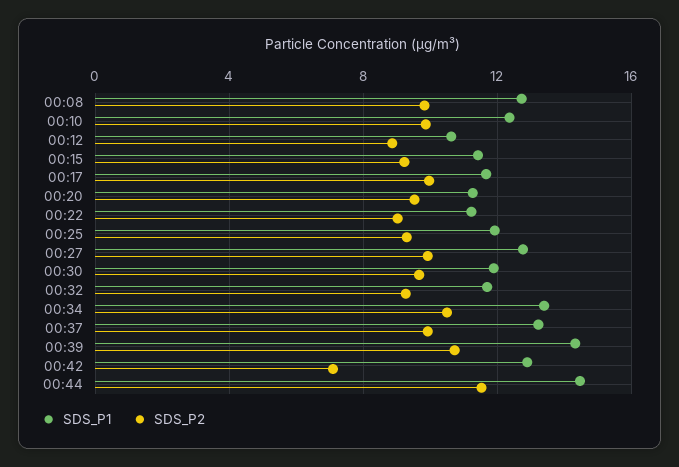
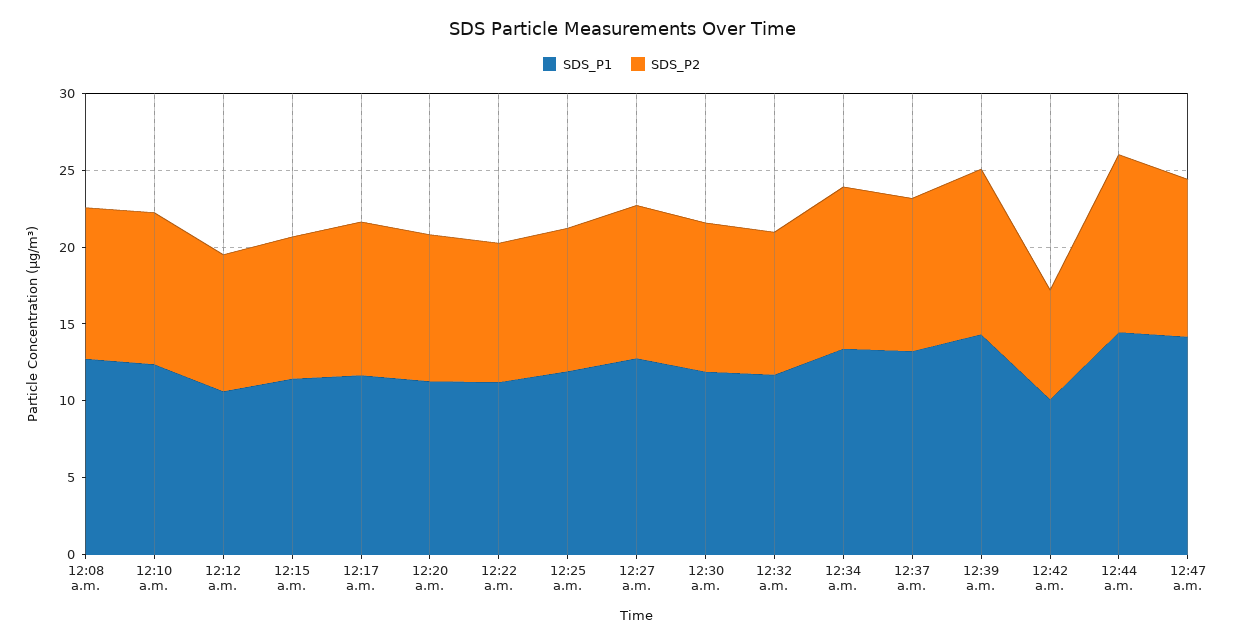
SDS_P1, 00:42: 13 -> 10
SDS_P1, 12:47 a.m.: none -> 14
SDS_P2, 12:47 a.m.: none -> 10

